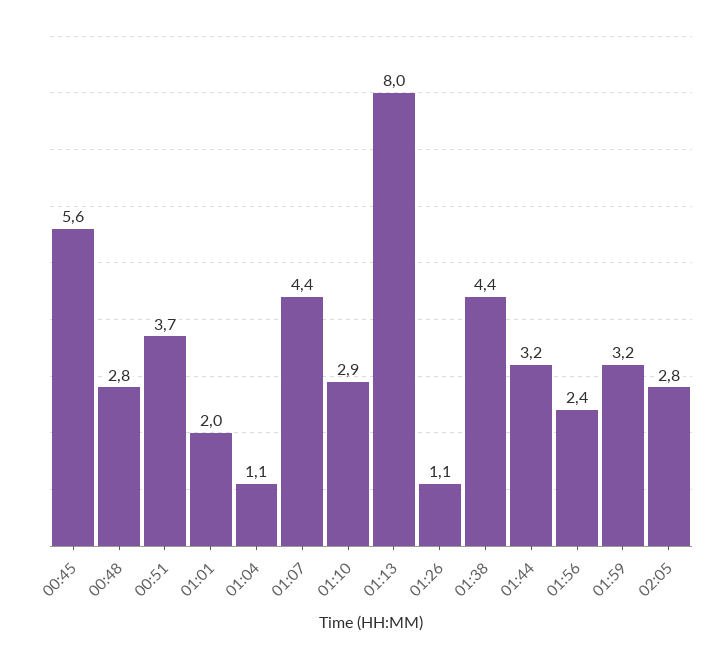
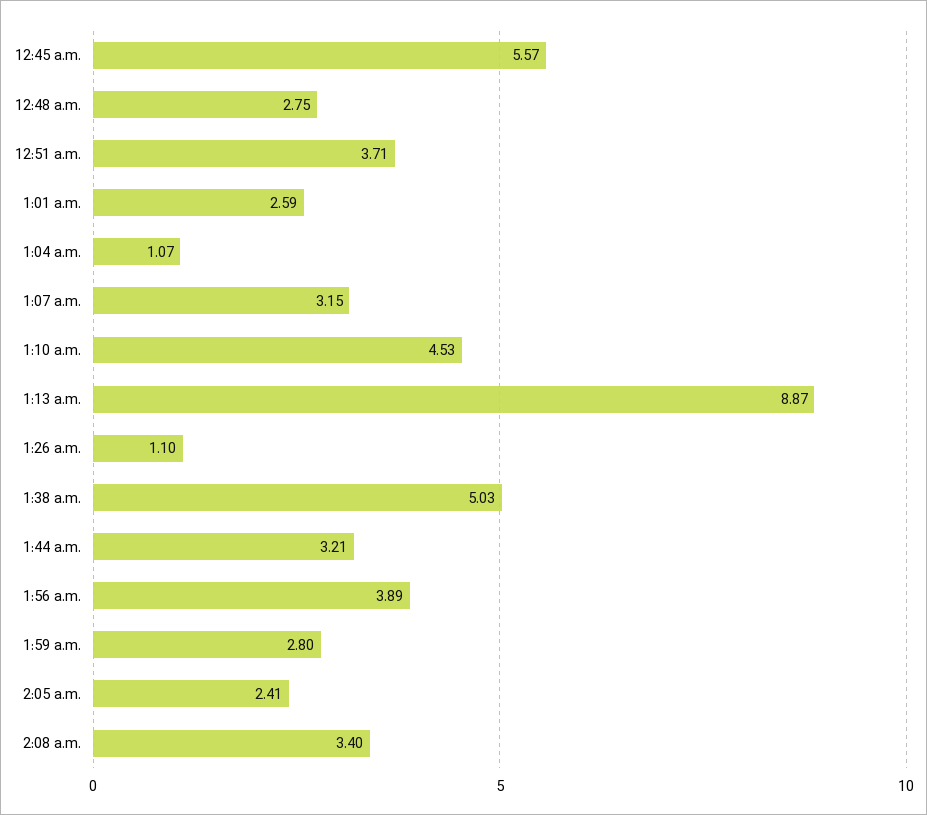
01:01: 2 -> 2.59
01:07: 4.4 -> 3.15
01:10: 2.9 -> 4.53
01:13: 8 -> 8.87
01:38: 4.4 -> 5.03
01:56: 2.4 -> 3.89
01:59: 3.2 -> 2.8
02:05: 2.8 -> 2.41
2:08 a.m.: none -> 3.4

